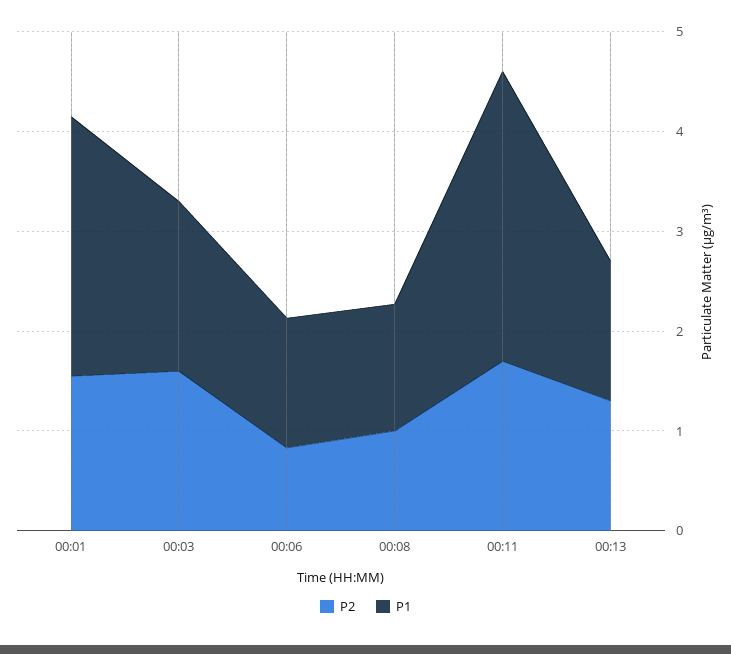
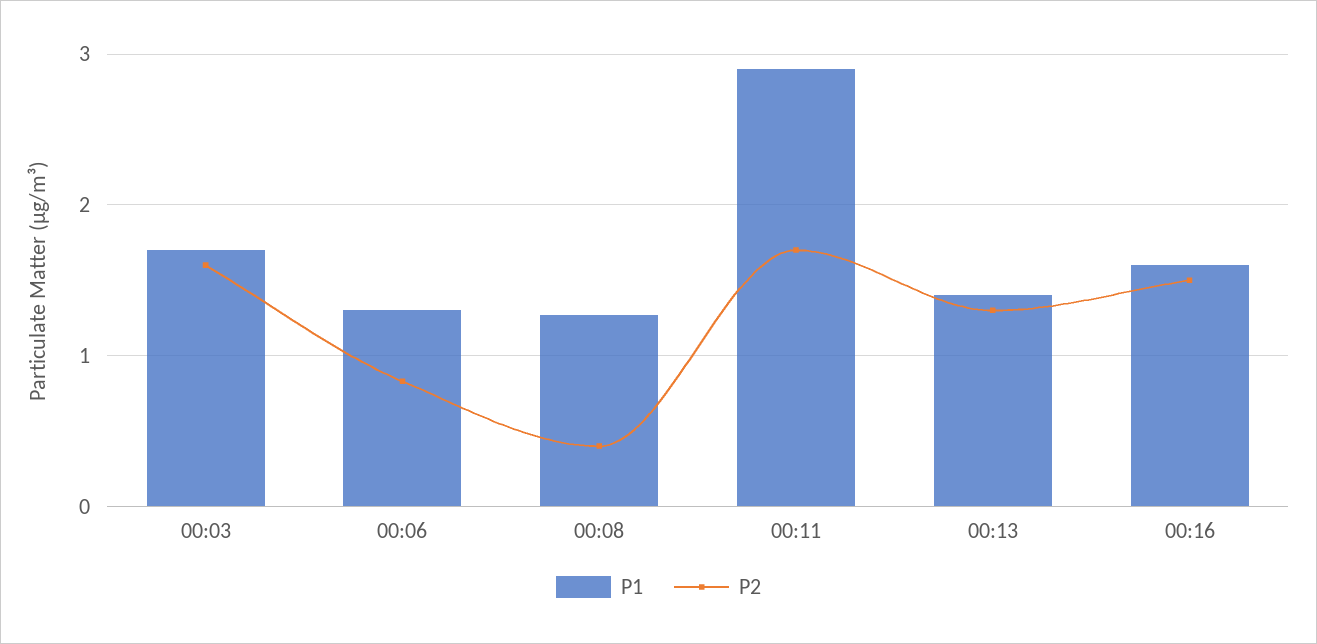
P2, 00:01: 1.6 -> none
P1, 00:01: 2.6 -> none
P2, 00:08: 1 -> 0.4
P1, 00:16: none -> 1.6
P2, 00:16: none -> 1.5

